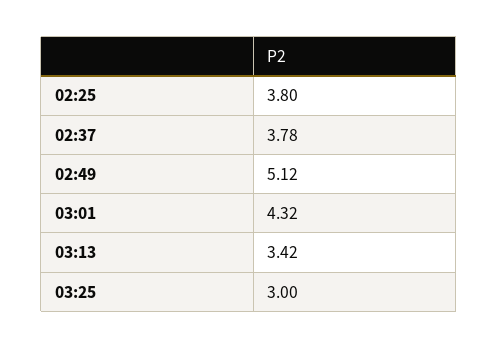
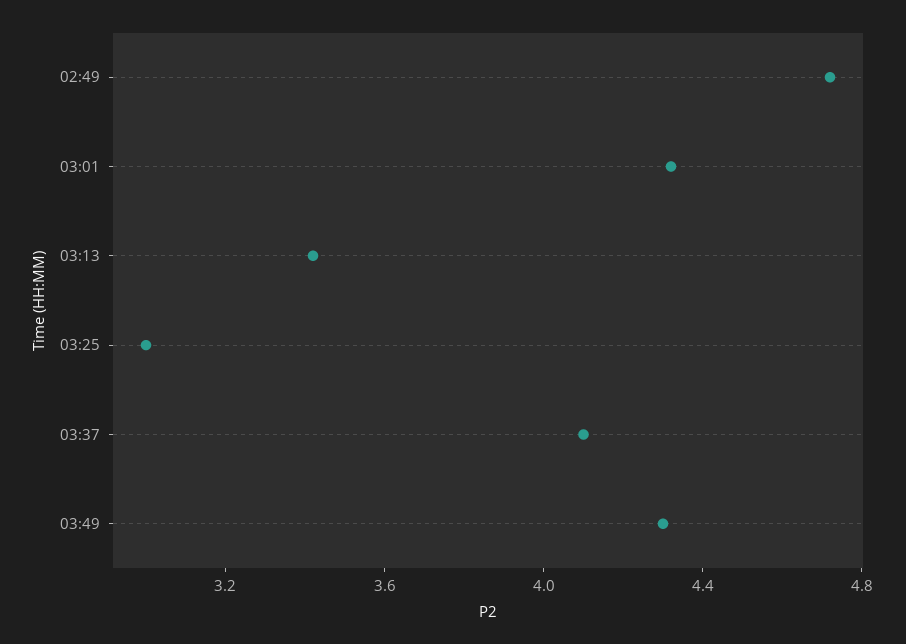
02:25: 3.8 -> none
02:37: 3.78 -> none
02:49: 5.12 -> 4.7
03:37: none -> 4.1
03:49: none -> 4.3

